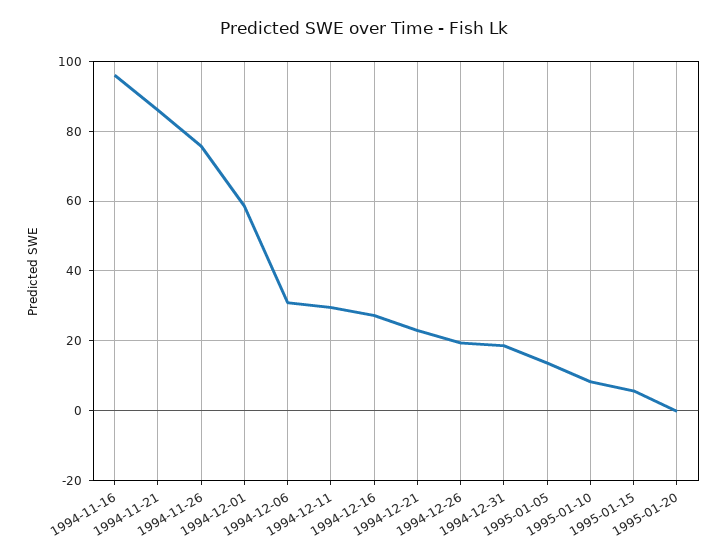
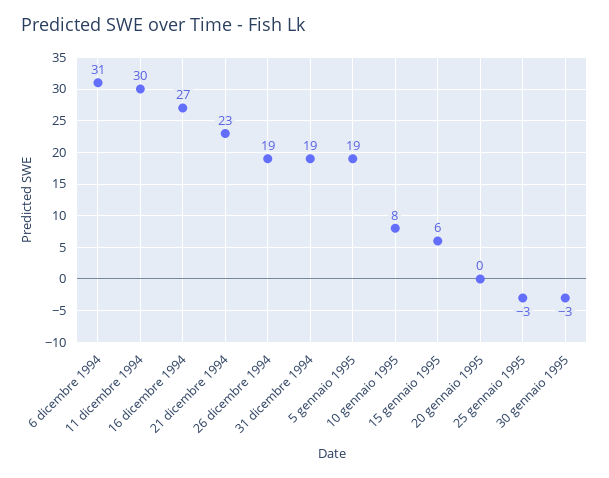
1994-11-16: 96 -> none
1994-11-21: 86 -> none
1994-11-26: 76 -> none
1994-12-01: 58 -> none
1995-01-05: 14 -> 19
25 gennaio 1995: none -> -3
30 gennaio 1995: none -> -3

